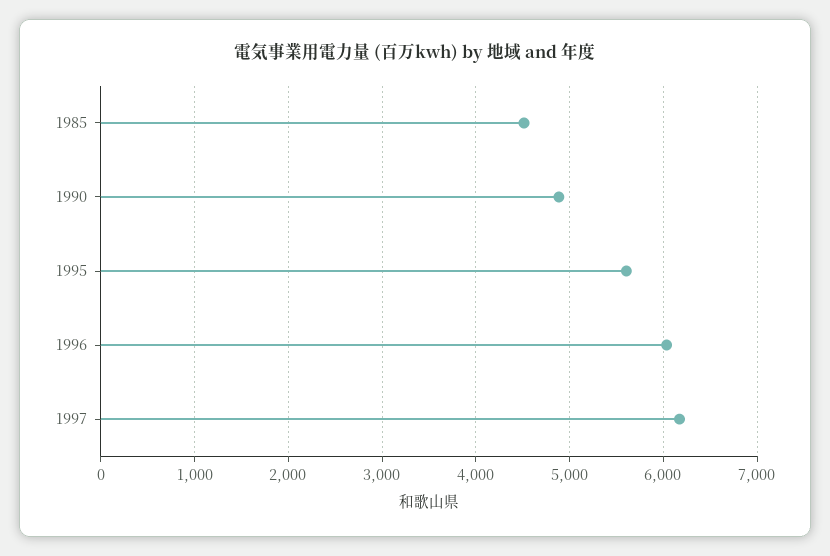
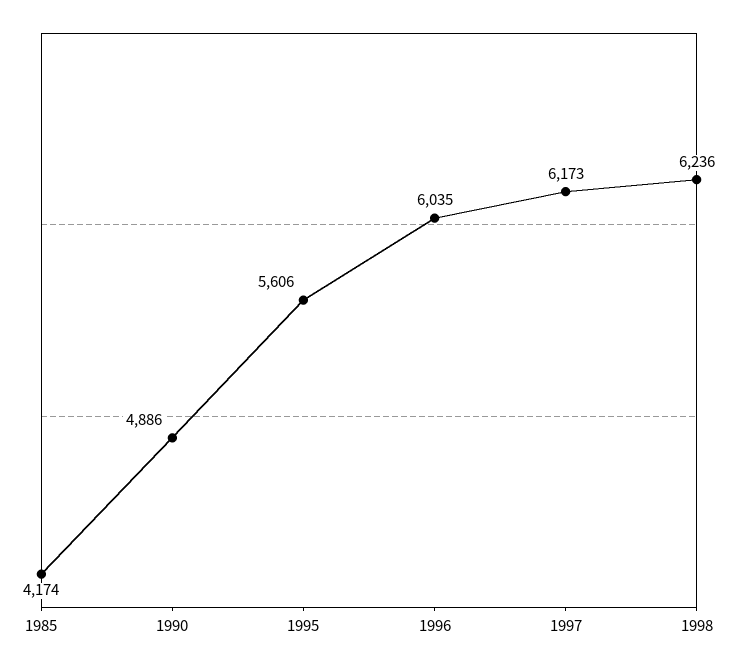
1985: 4500 -> 4174
1998: none -> 6236

